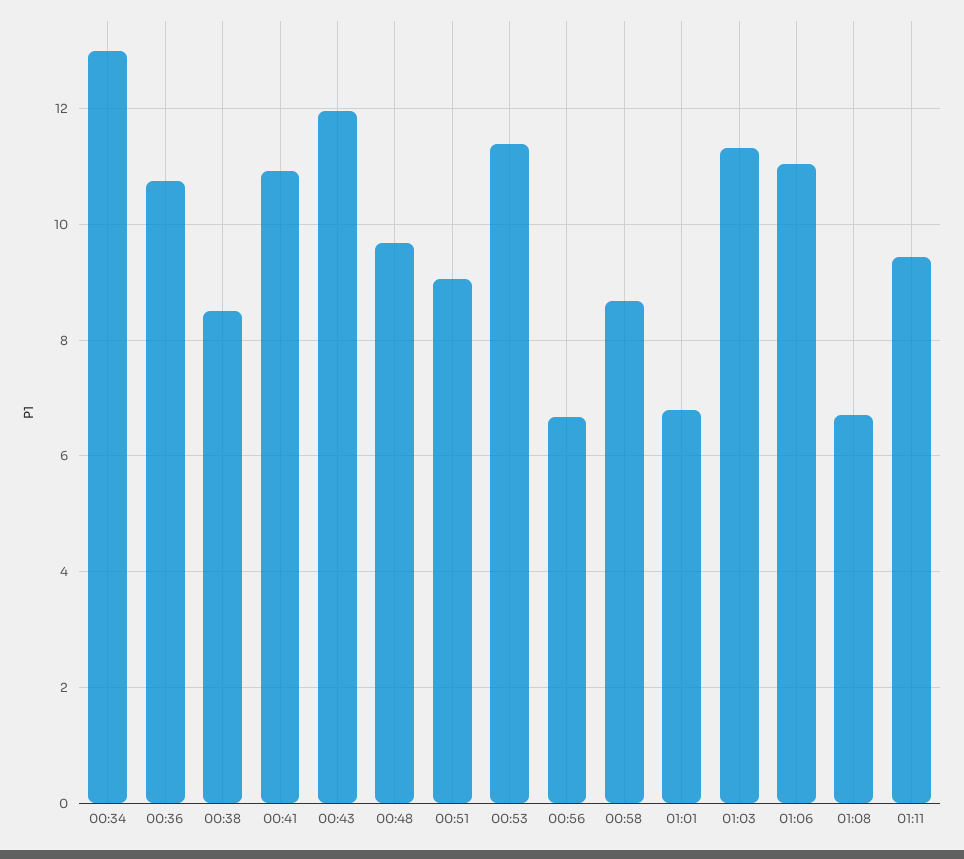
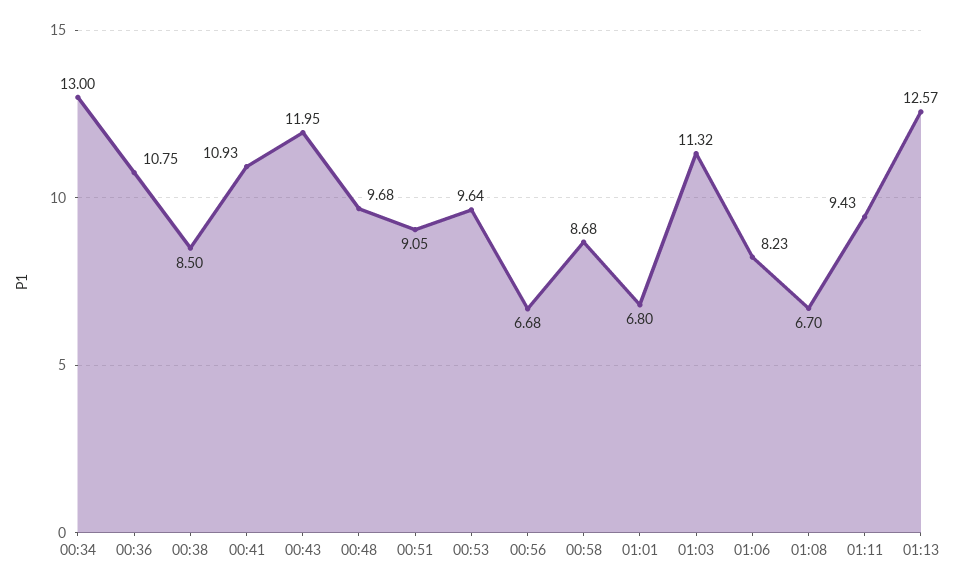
00:53: 11.4 -> 9.64
01:06: 11 -> 8.23
01:13: none -> 12.57

